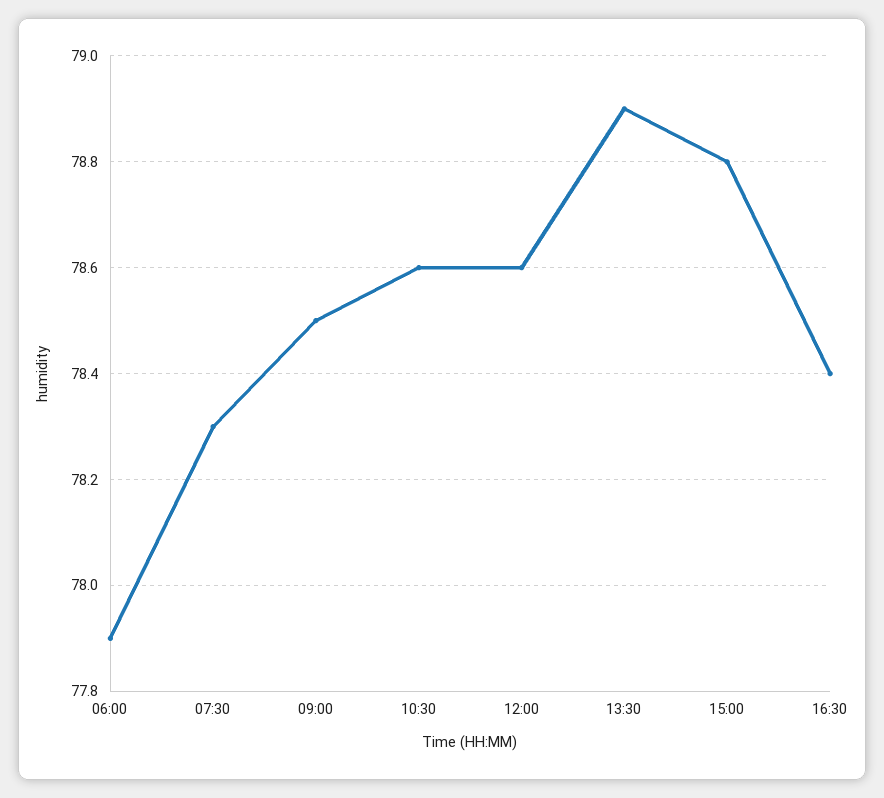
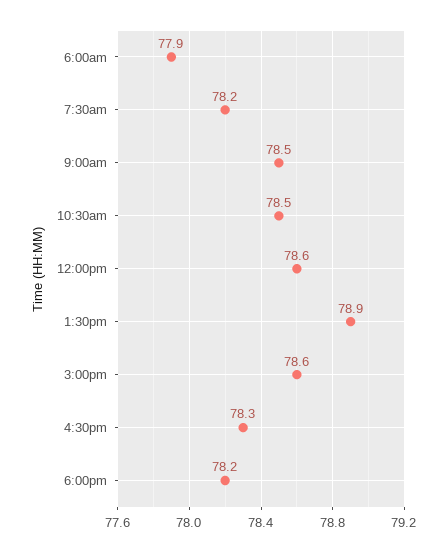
07:30: 78.3 -> 78.2
10:30: 78.6 -> 78.5
15:00: 78.8 -> 78.6
16:30: 78.4 -> 78.3
6:00pm: none -> 78.2

